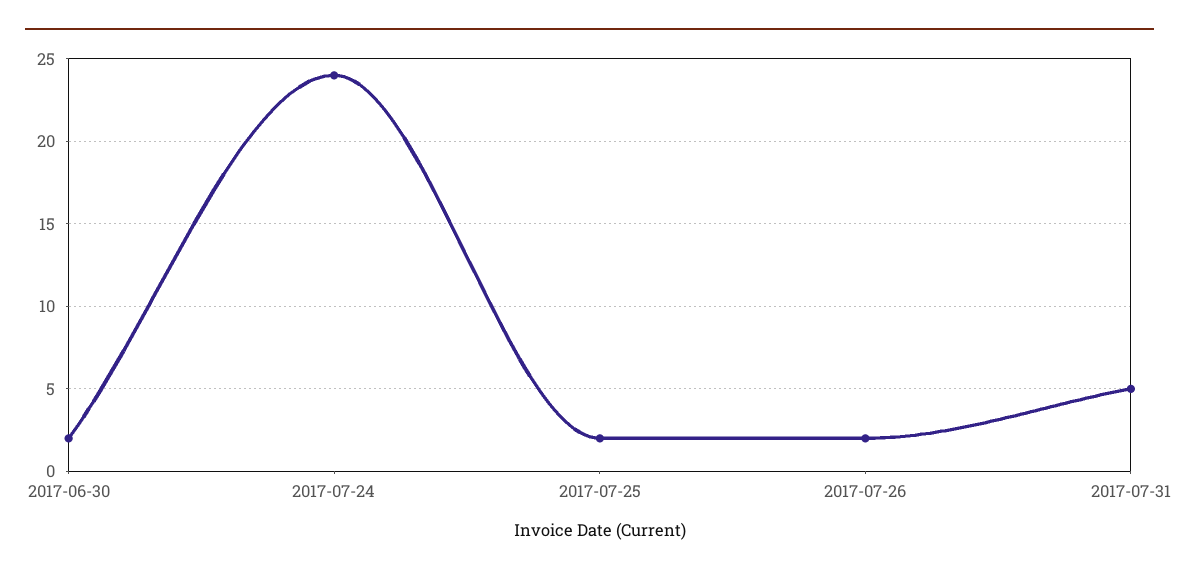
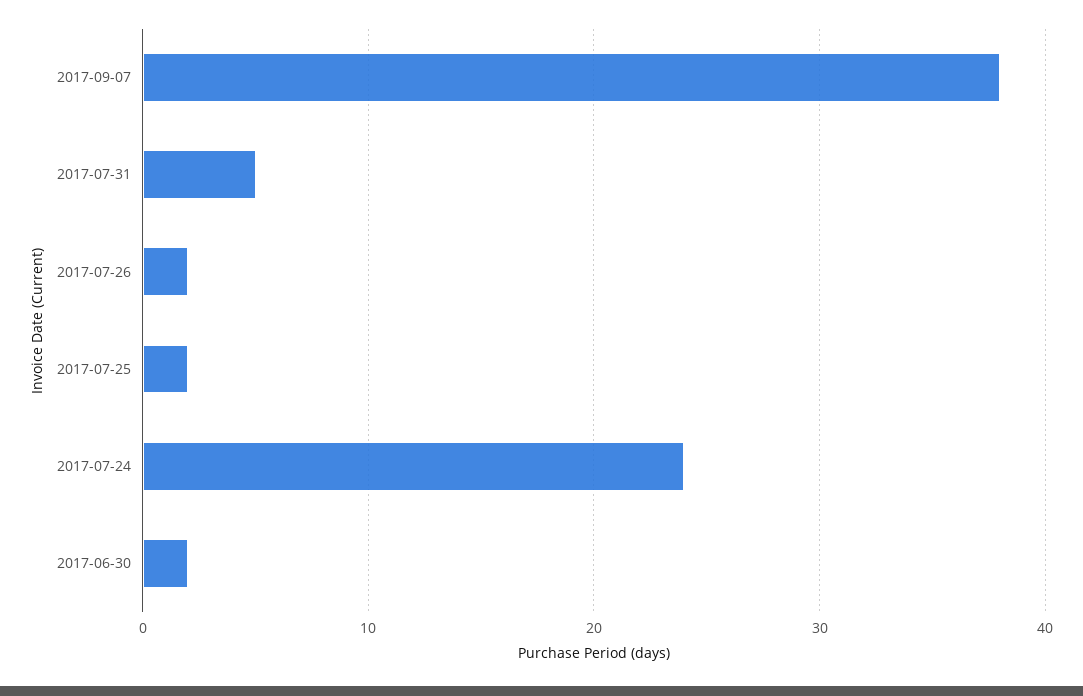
2017-09-07: none -> 38

